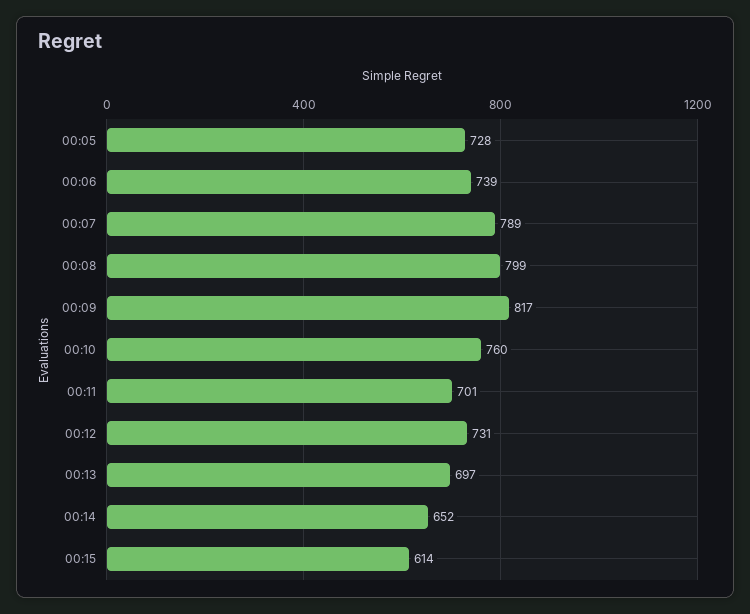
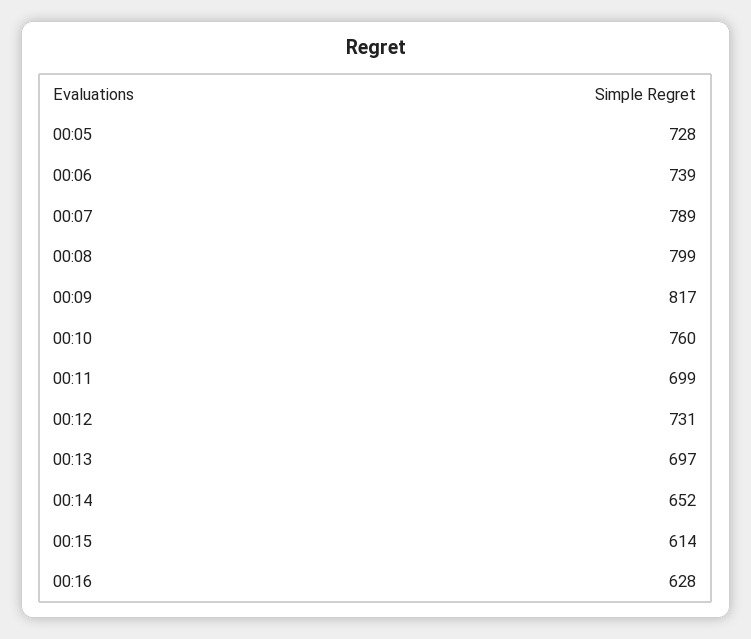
00:11: 701 -> 699
00:16: none -> 628

